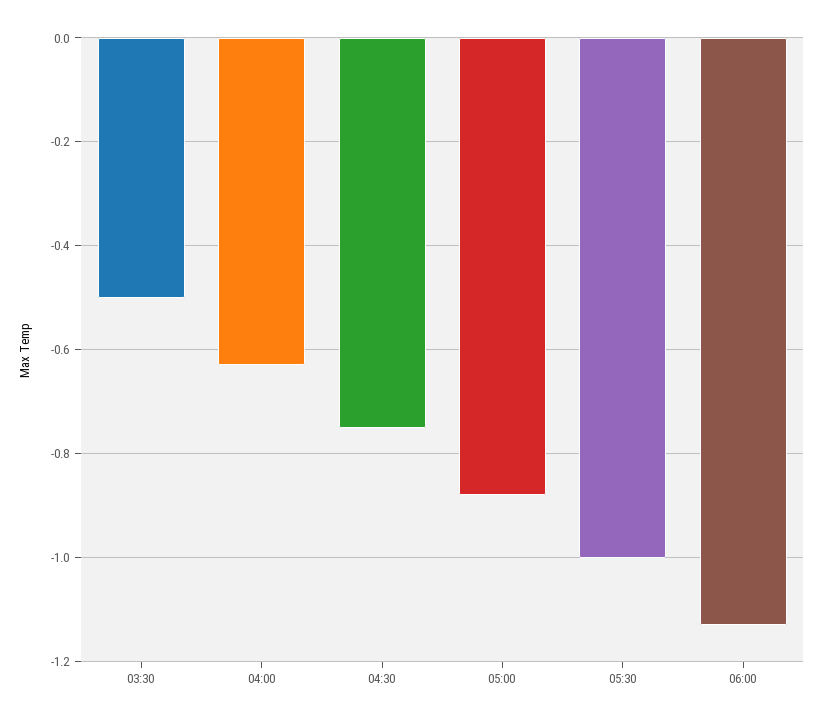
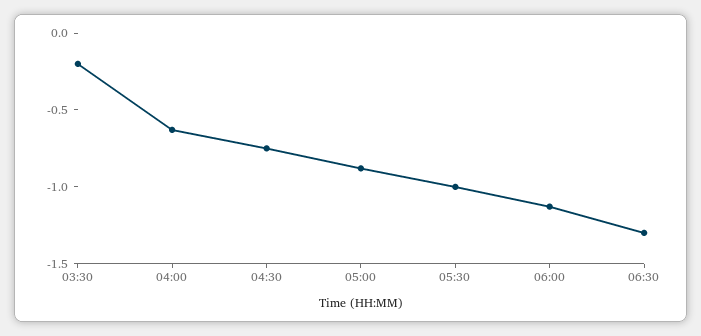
03:30: -0.5 -> -0.2
06:30: none -> -1.3

